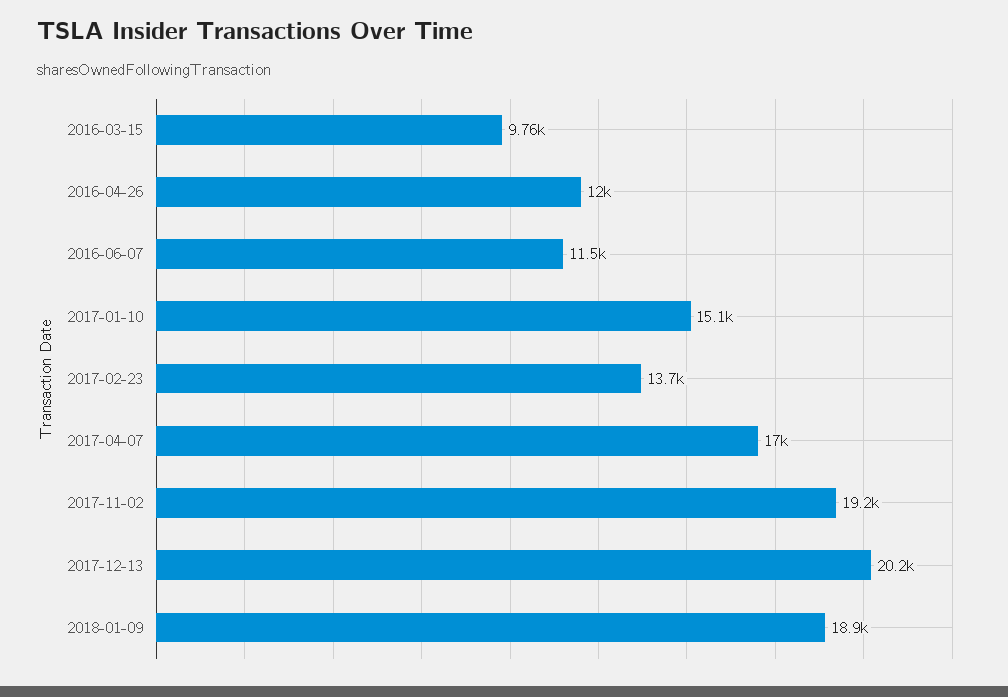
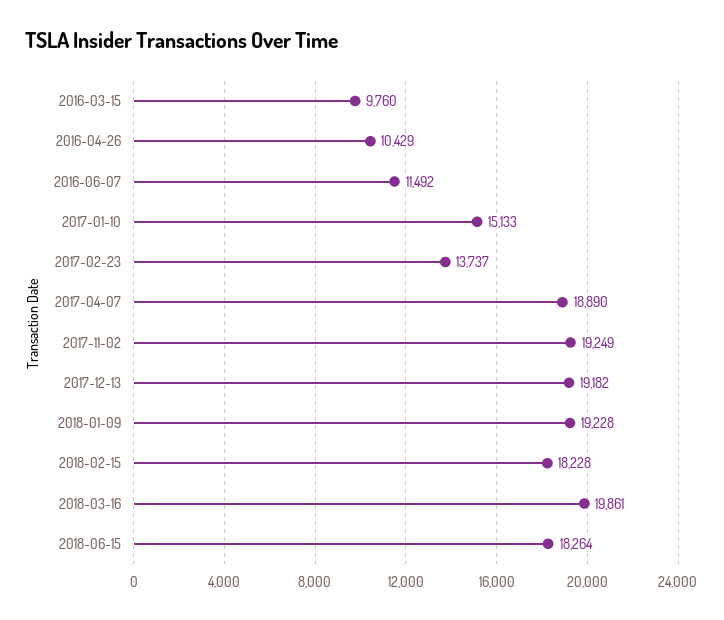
2016-04-26: 12000 -> 10429
2017-04-07: 17000 -> 18890
2017-12-13: 20200 -> 19182
2018-01-09: 18900 -> 19228
2018-02-15: none -> 18228
2018-03-16: none -> 19861
2018-06-15: none -> 18264

